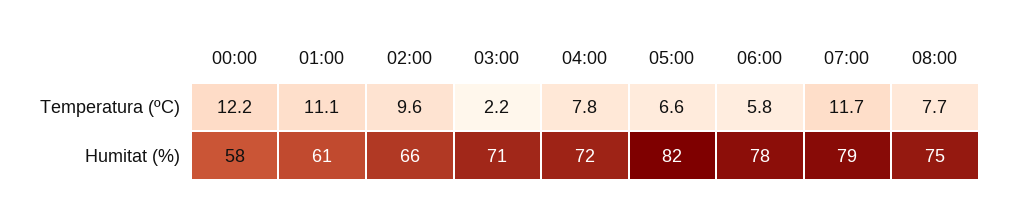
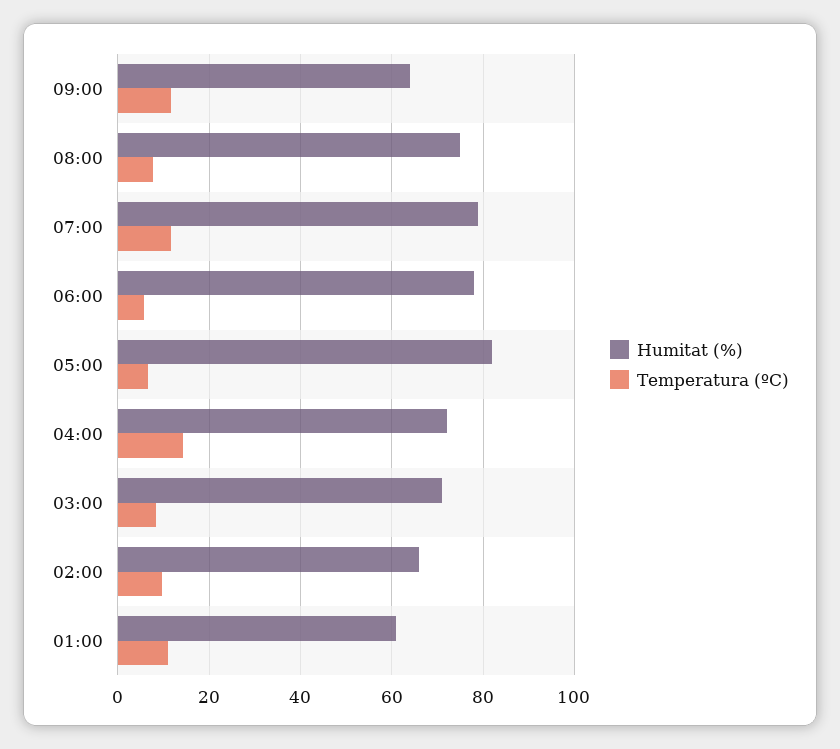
Temperatura (ºC), 00:00: 12.2 -> none
Temperatura (ºC), 03:00: 2.2 -> 8
Temperatura (ºC), 04:00: 7.8 -> 14
Humitat (%), 00:00: 58 -> none
Humitat (%), 09:00: none -> 64
Temperatura (ºC), 09:00: none -> 12

